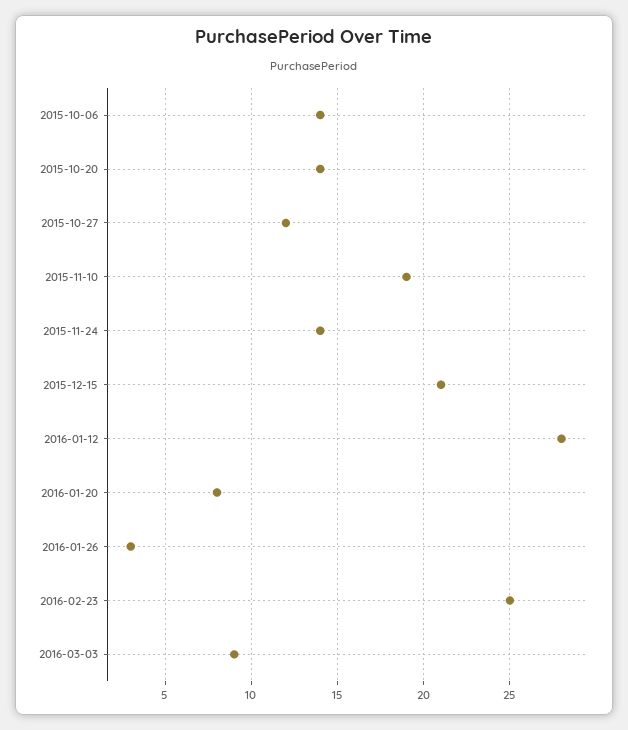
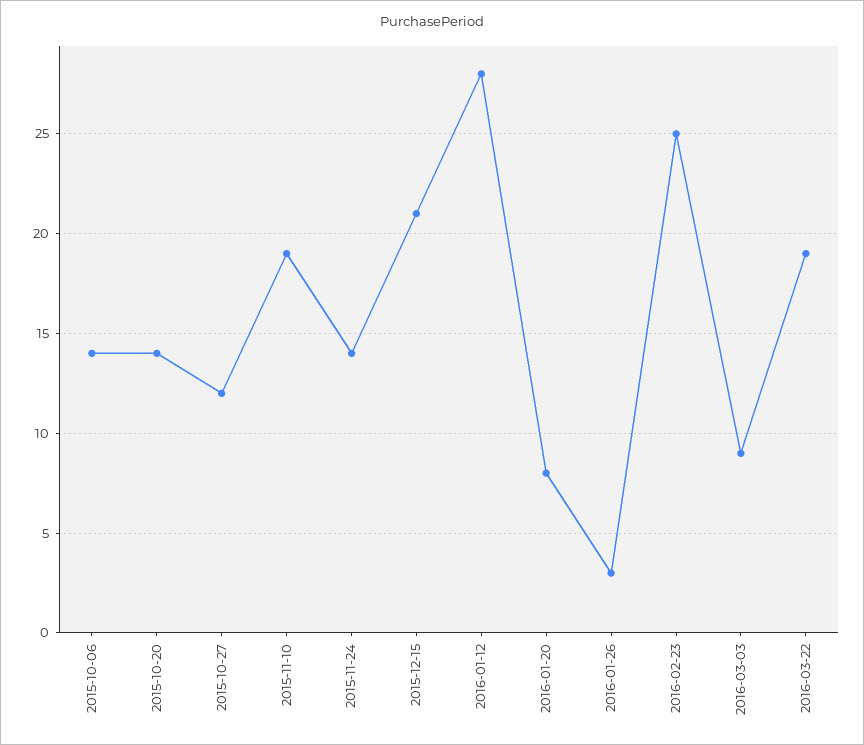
2016-03-22: none -> 19

